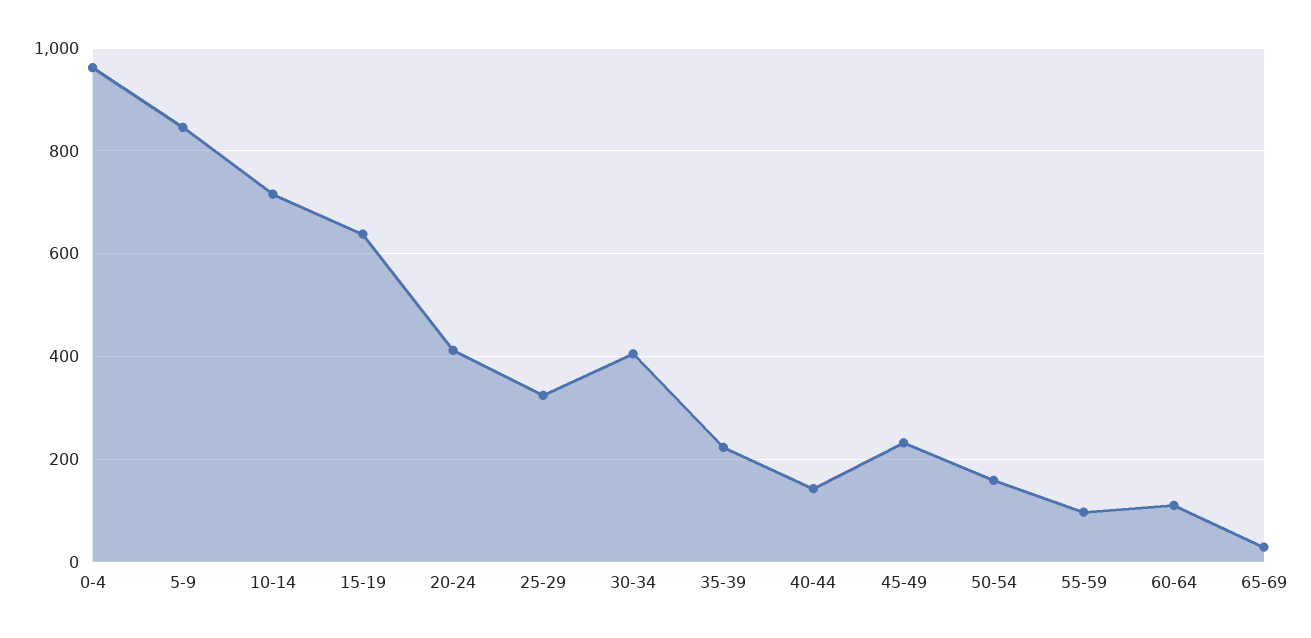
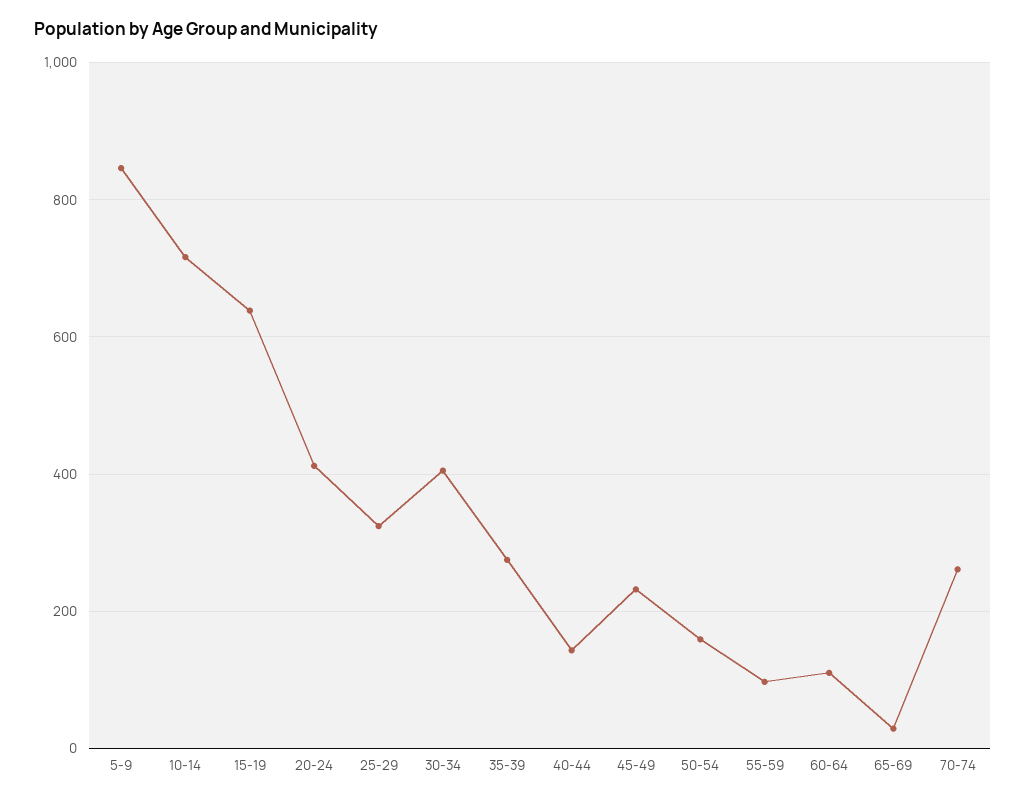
0-4: 960 -> none
35-39: 220 -> 280
70-74: none -> 260

